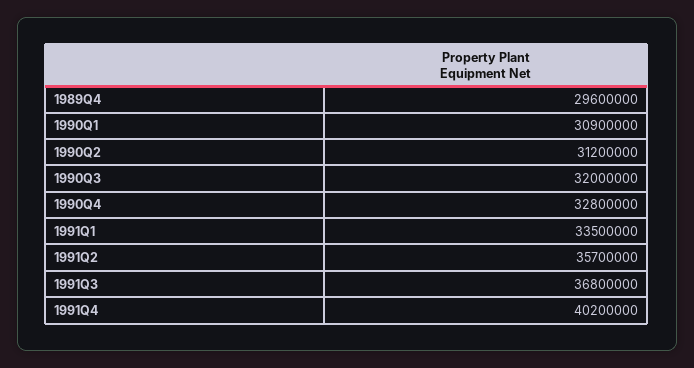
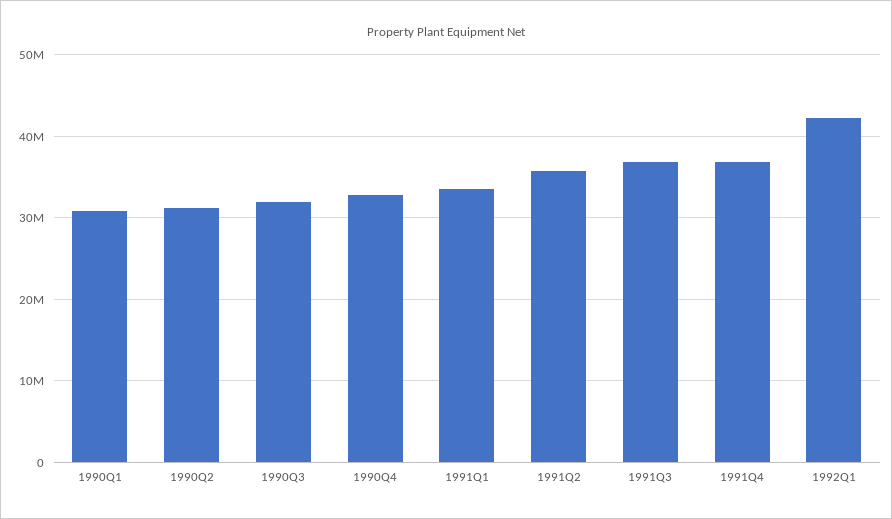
1989Q4: 29600000 -> none
1991Q4: 40200000 -> 37000000
1992Q1: none -> 42000000

